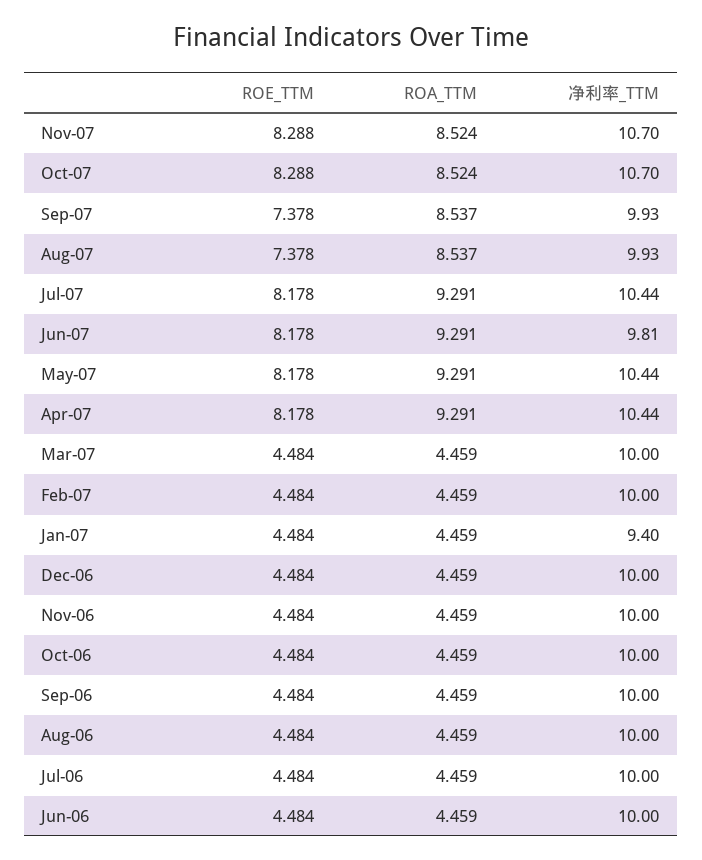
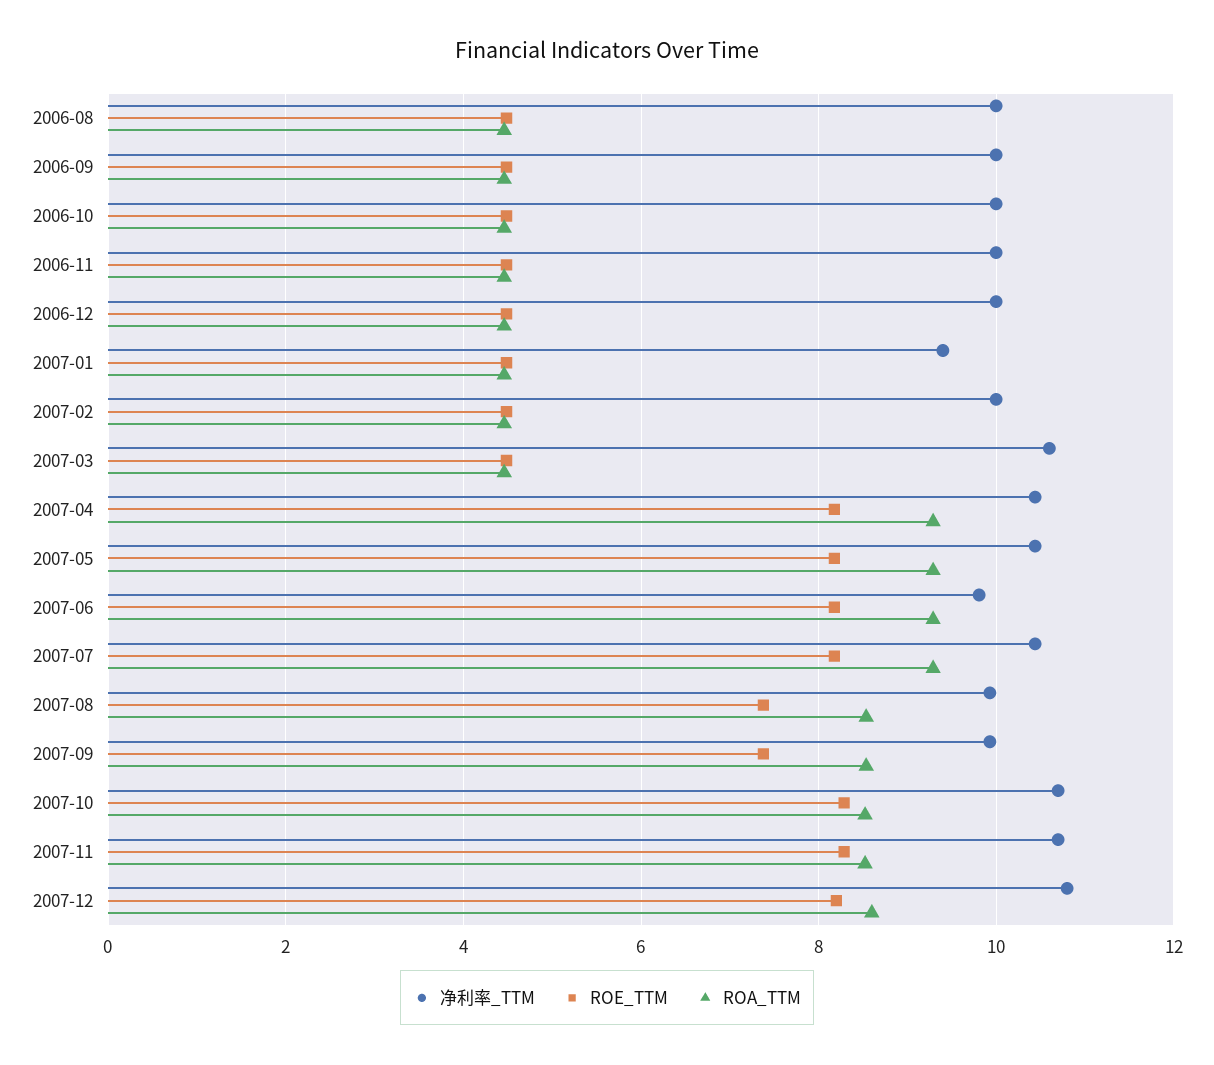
净利率_TTM, Mar-07: 10 -> 10.6
ROE_TTM, Jul-06: 4.484 -> none
ROA_TTM, Jul-06: 4.459 -> none
净利率_TTM, Jul-06: 10 -> none
ROE_TTM, Jun-06: 4.484 -> none
ROA_TTM, Jun-06: 4.459 -> none
净利率_TTM, Jun-06: 10 -> none
净利率_TTM, 2007-12: none -> 10.8
ROE_TTM, 2007-12: none -> 8.2
ROA_TTM, 2007-12: none -> 8.6

